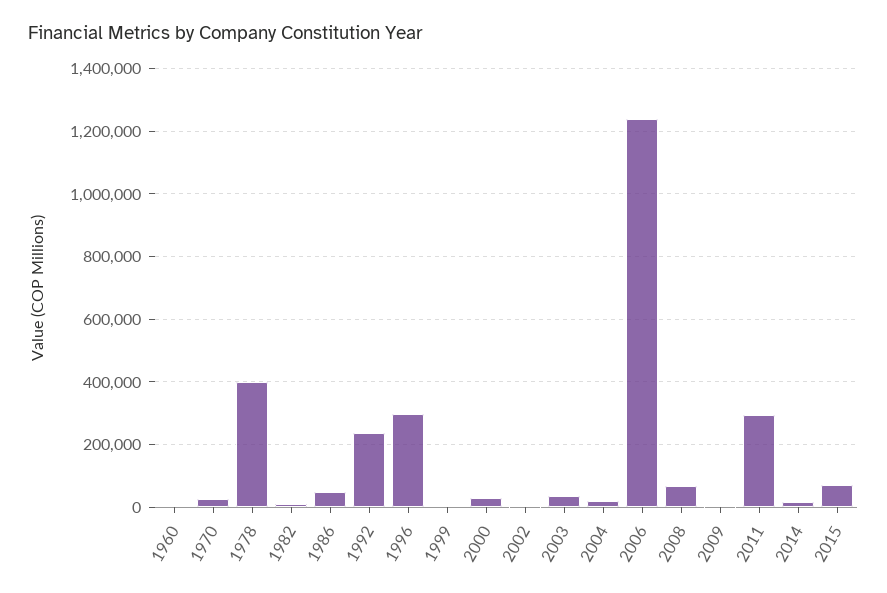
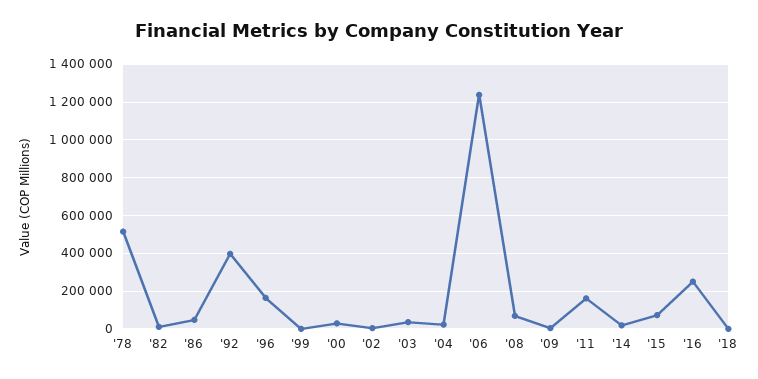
1960: 0 -> none
1970: 20000 -> none
1978: 400000 -> 500000
1992: 240000 -> 400000
1996: 300000 -> 150000
2011: 300000 -> 150000
'16: none -> 250000
'18: none -> 0

